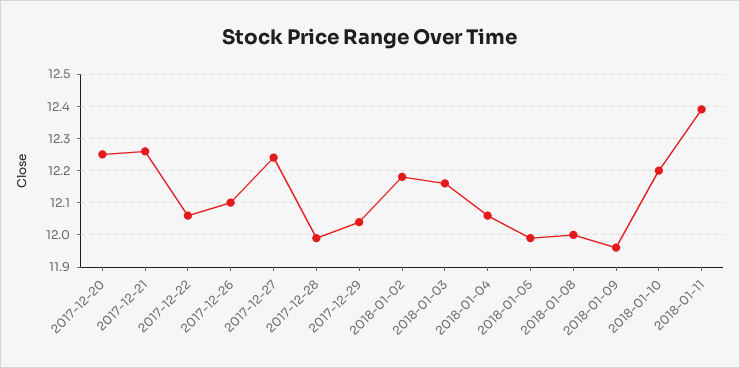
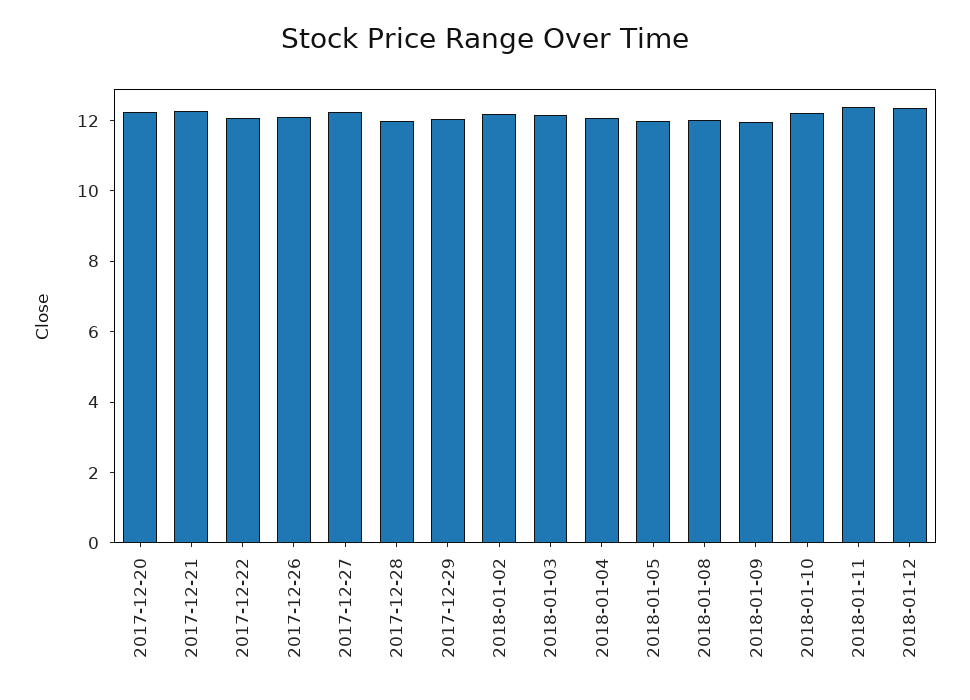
2018-01-12: none -> 12.5

